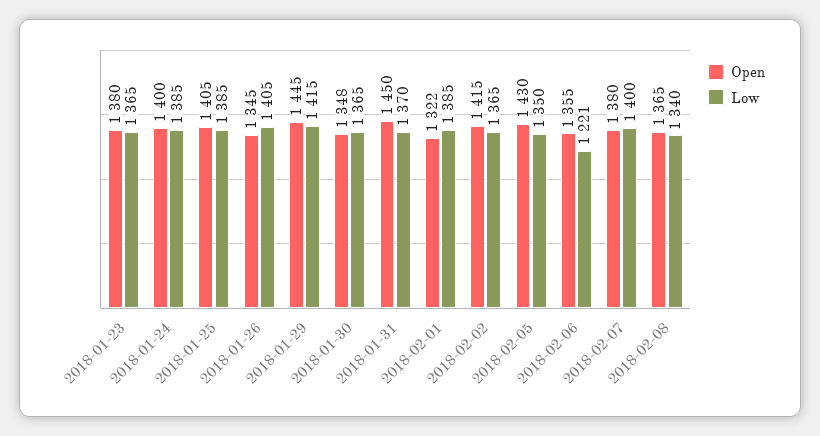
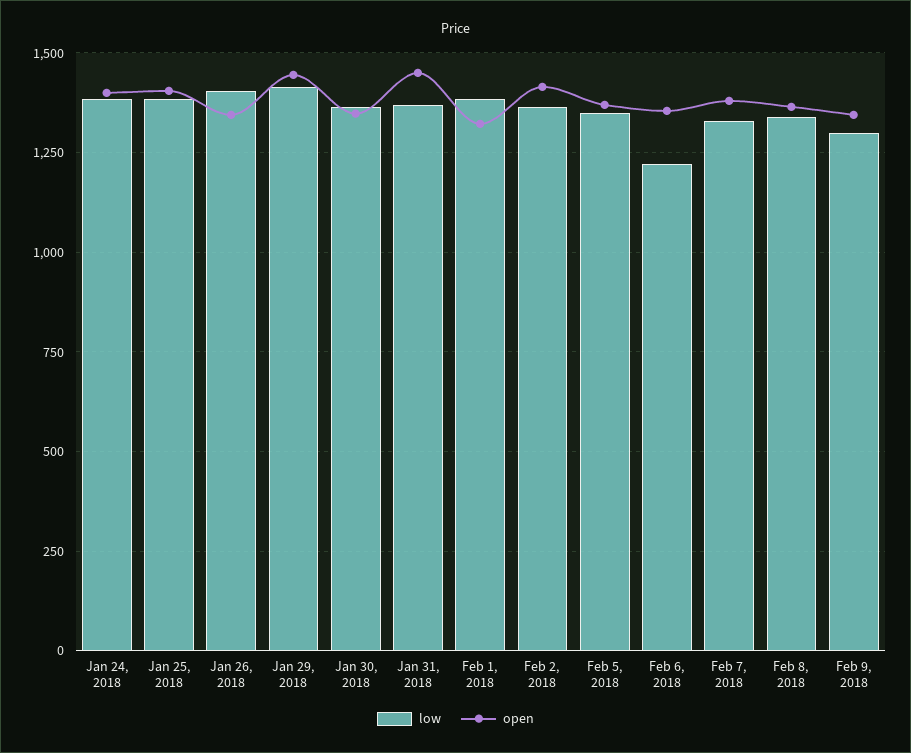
Open, 2018-01-23: 1380 -> none
Low, 2018-01-23: 1365 -> none
Open, 2018-02-05: 1430 -> 1375
Low, 2018-02-07: 1400 -> 1325
Low, Feb 9, 2018: none -> 1300
Open, Feb 9, 2018: none -> 1350

